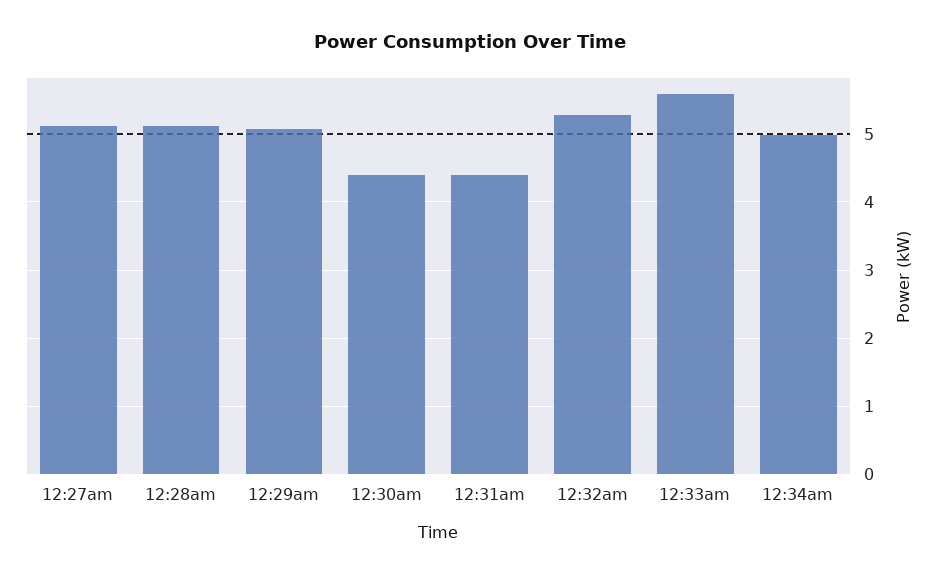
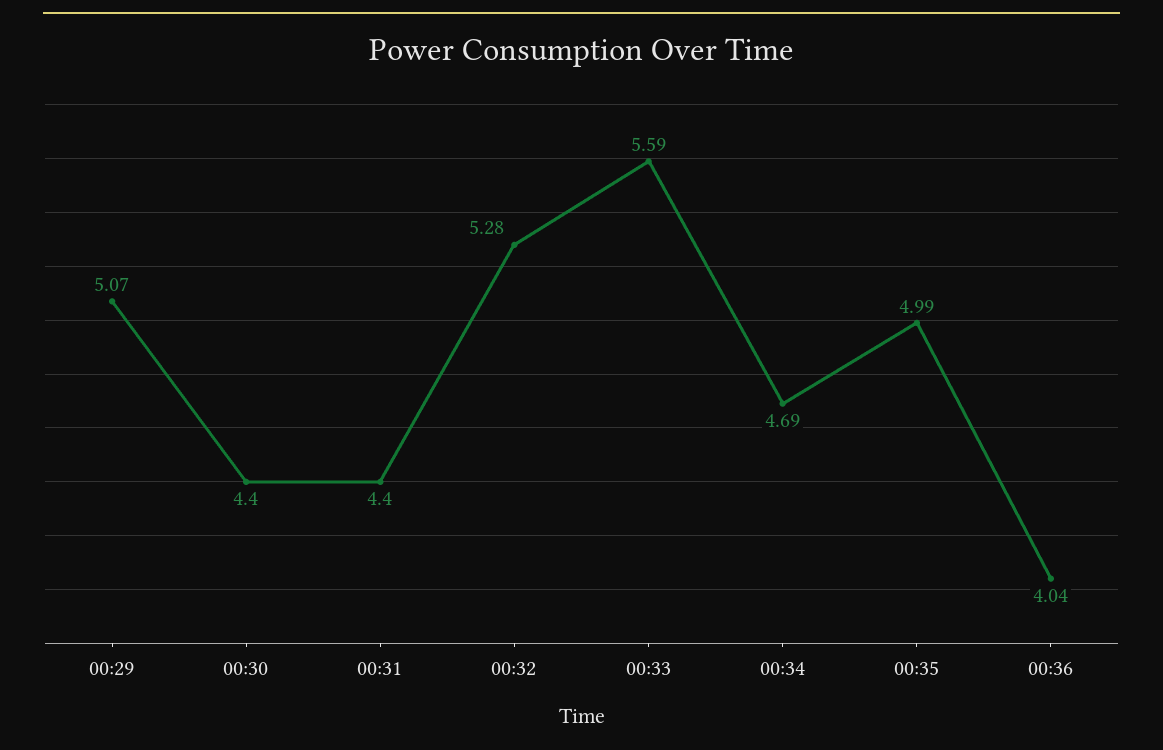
12:27am: 5.1 -> none
12:28am: 5.1 -> none
12:34am: 5 -> 4.69
00:35: none -> 4.99
00:36: none -> 4.04

